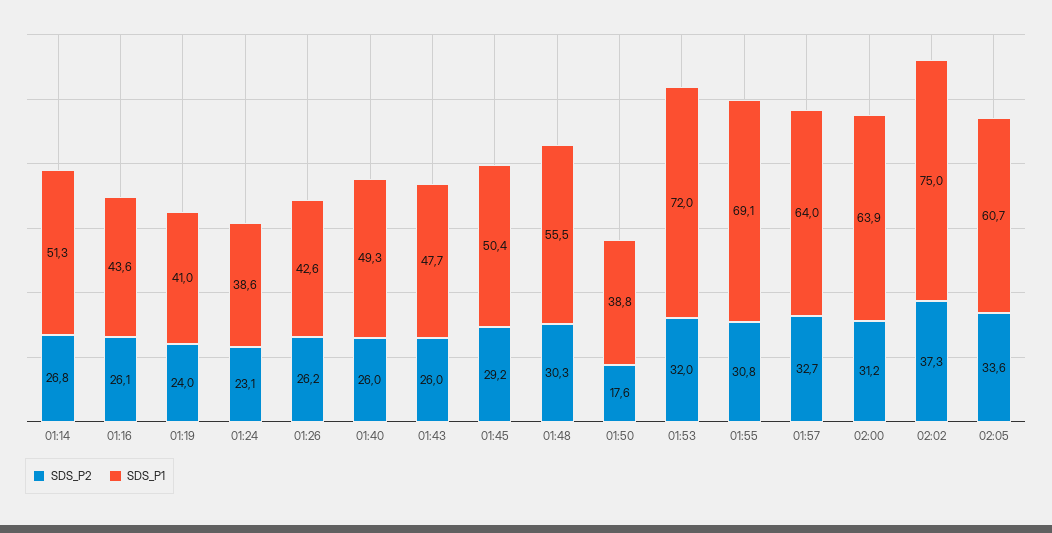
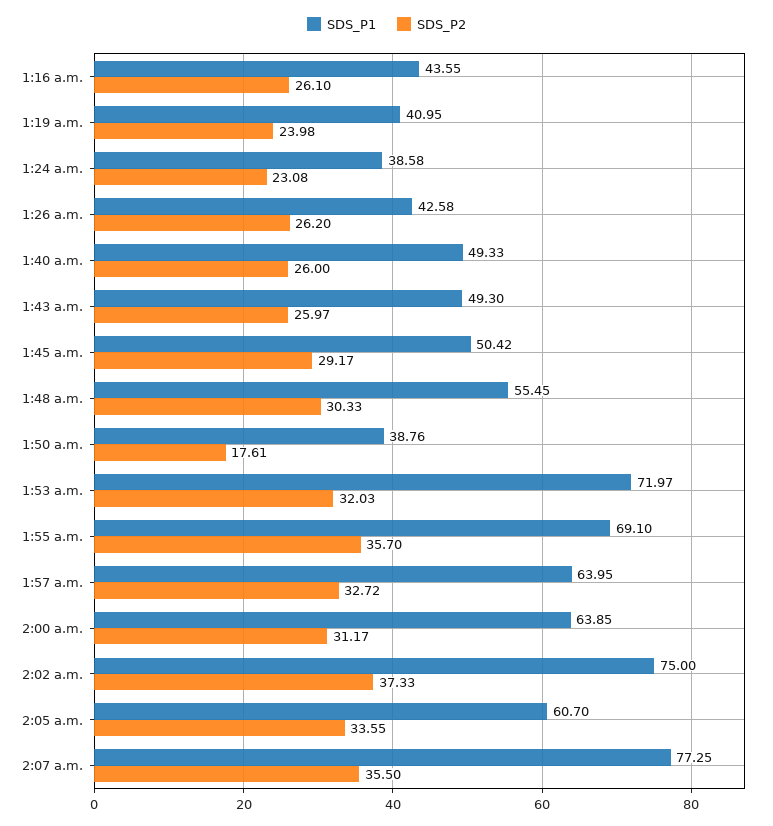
SDS_P2, 01:14: 26.8 -> none
SDS_P1, 01:14: 51.3 -> none
SDS_P1, 01:43: 47.7 -> 49.3
SDS_P2, 01:55: 30.8 -> 35.7
SDS_P1, 2:07 a.m.: none -> 77.25
SDS_P2, 2:07 a.m.: none -> 35.5

